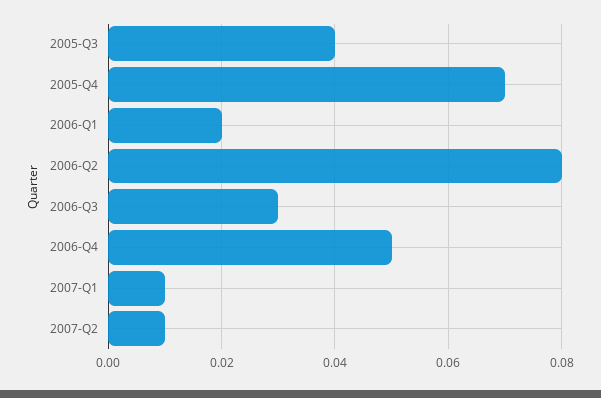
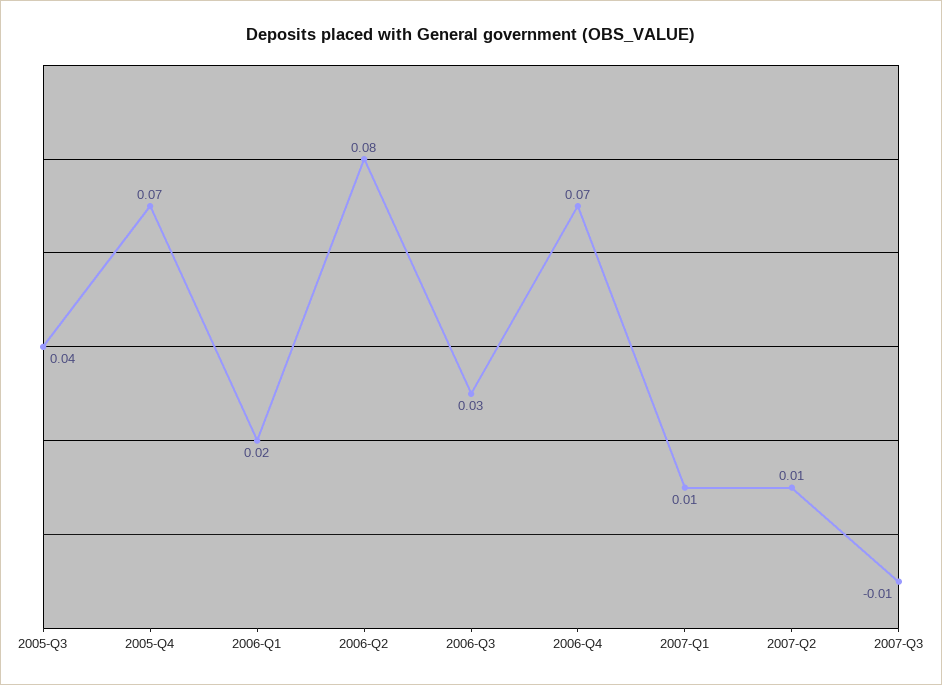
2006-Q4: 0.05 -> 0.07
2007-Q3: none -> -0.01

